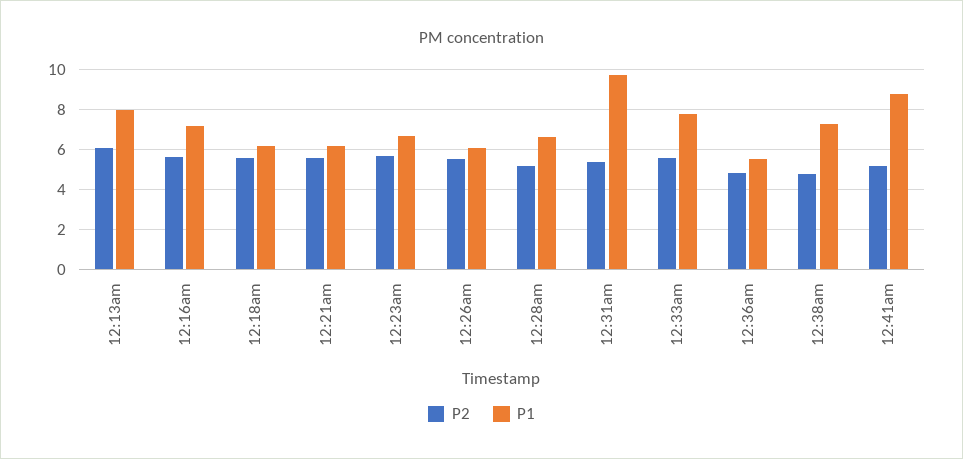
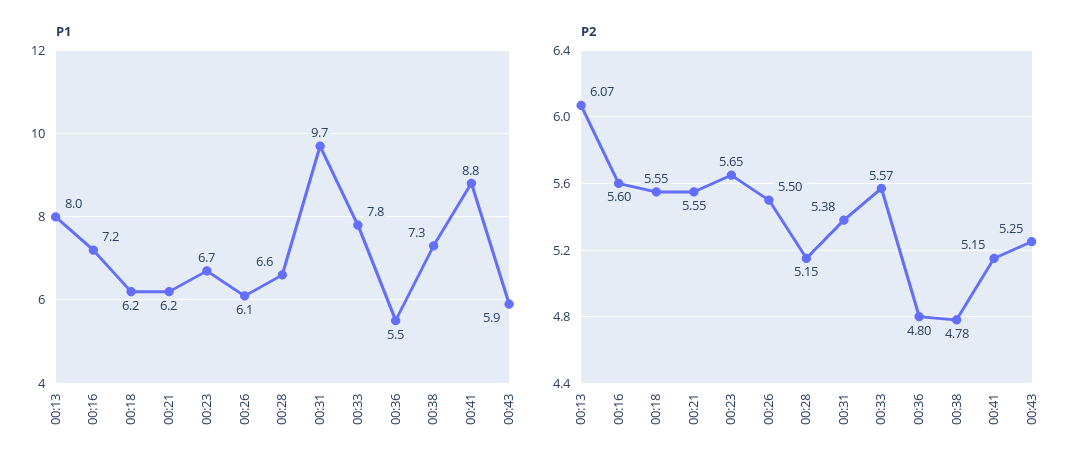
P1, 00:43: none -> 5.9
P2, 00:43: none -> 5.25

